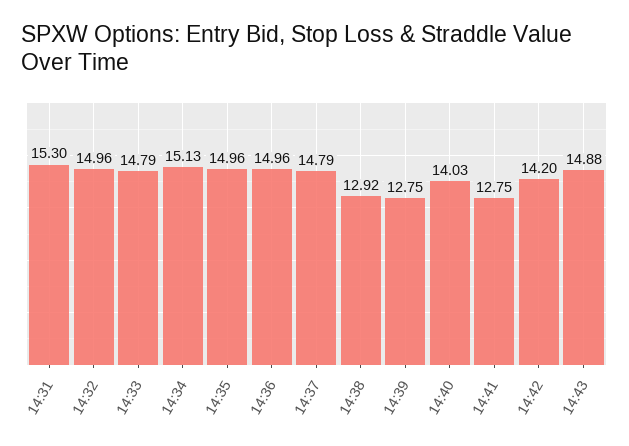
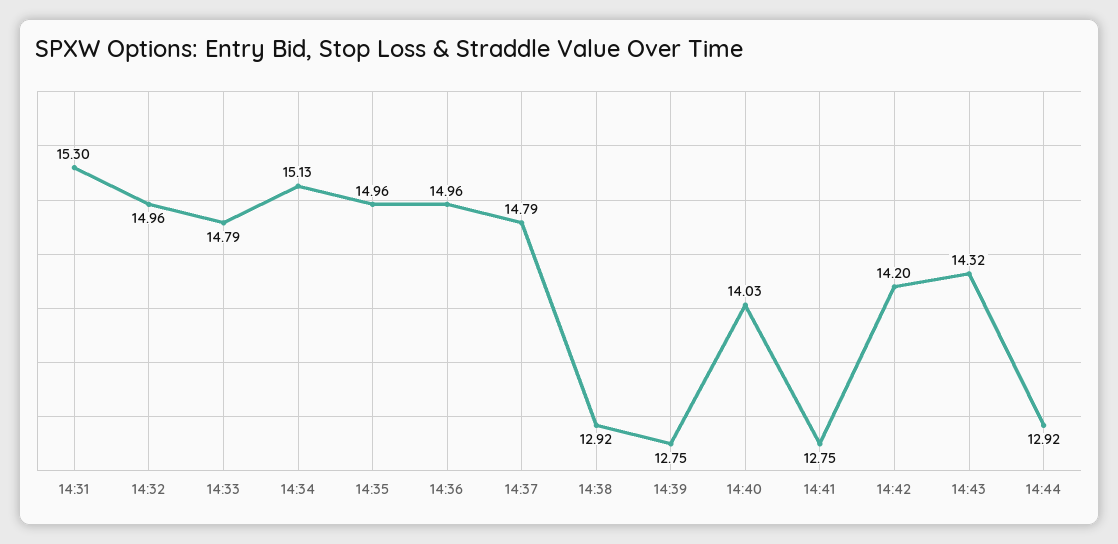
14:43: 14.88 -> 14.32
14:44: none -> 12.92

